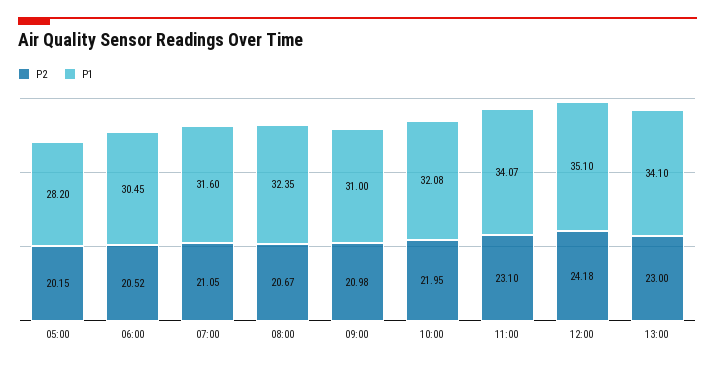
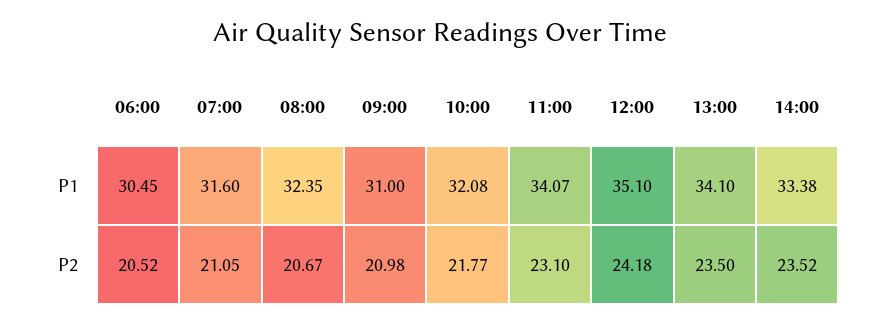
P2, 05:00: 20.15 -> none
P1, 05:00: 28.2 -> none
P2, 10:00: 21.95 -> 21.77
P2, 13:00: 23 -> 23.5
P1, 14:00: none -> 33.38
P2, 14:00: none -> 23.52

